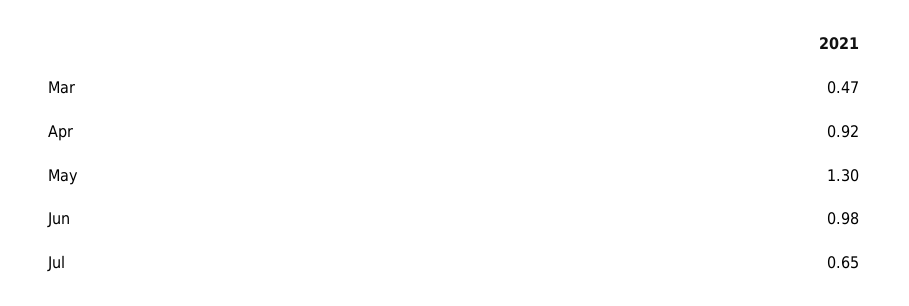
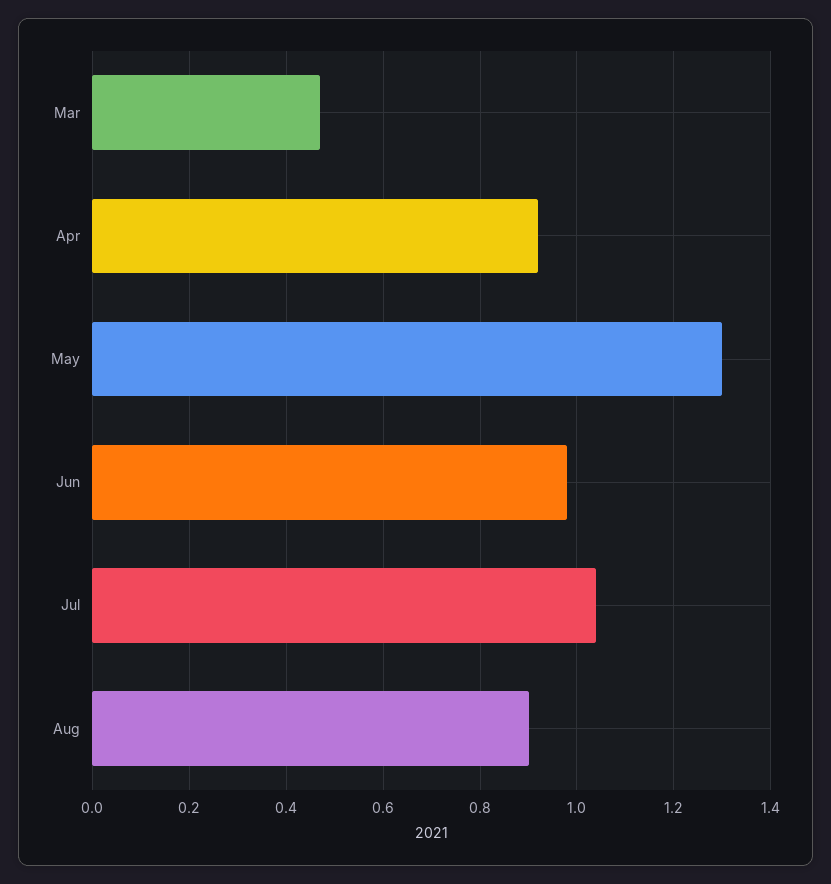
Jul: 0.65 -> 1.05
Aug: none -> 0.9

